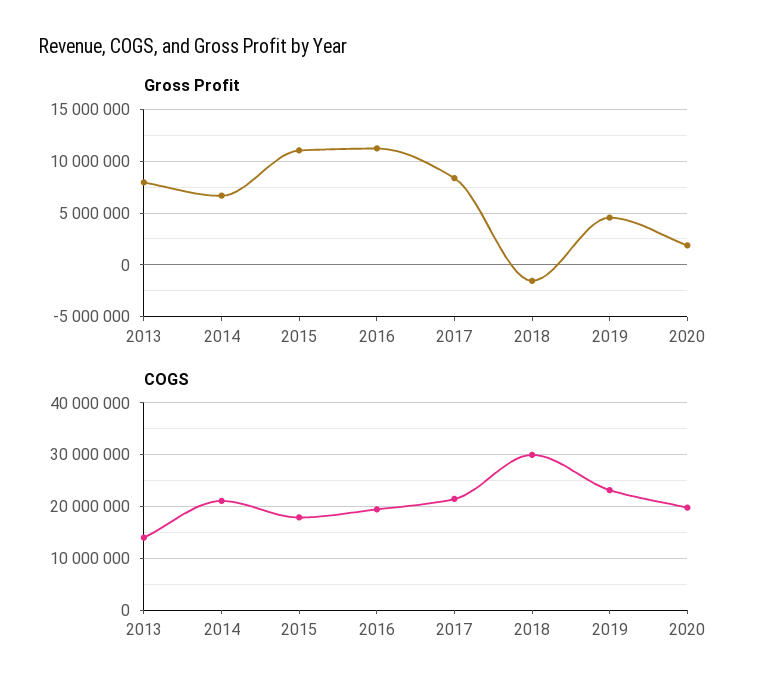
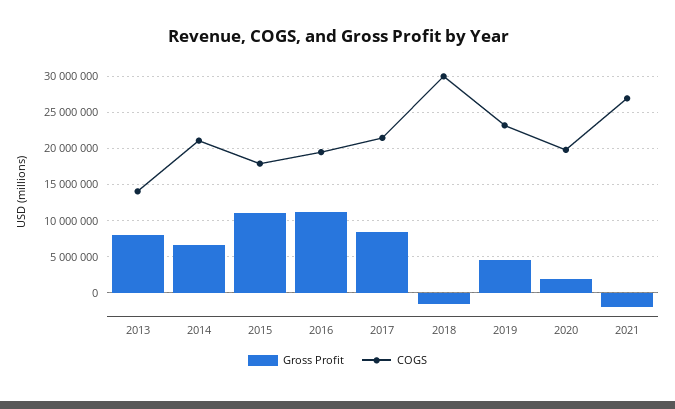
Gross Profit, 2021: none -> -2000000
COGS, 2021: none -> 27000000

